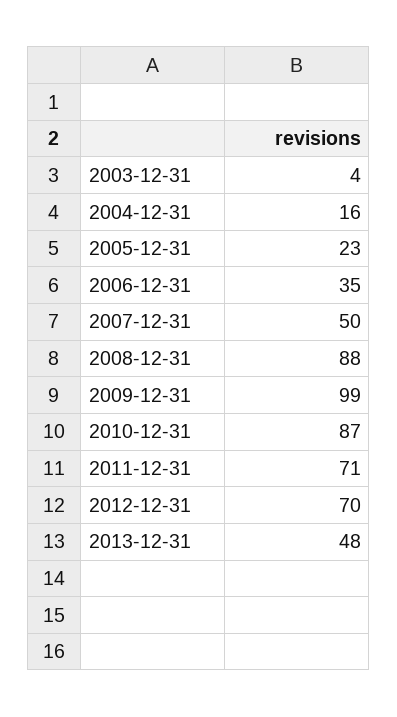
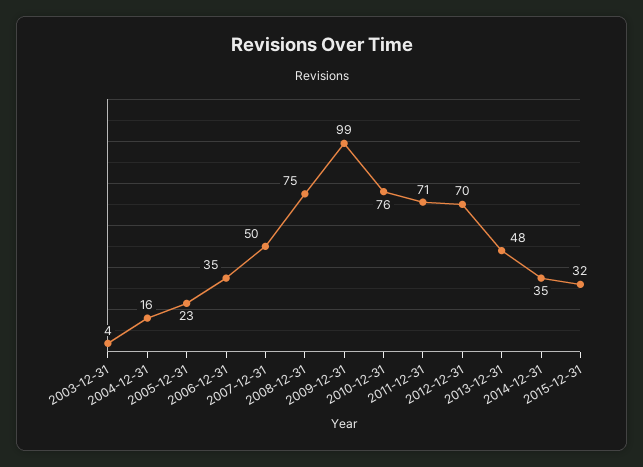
2008-12-31: 88 -> 75
2010-12-31: 87 -> 76
2014-12-31: none -> 35
2015-12-31: none -> 32

